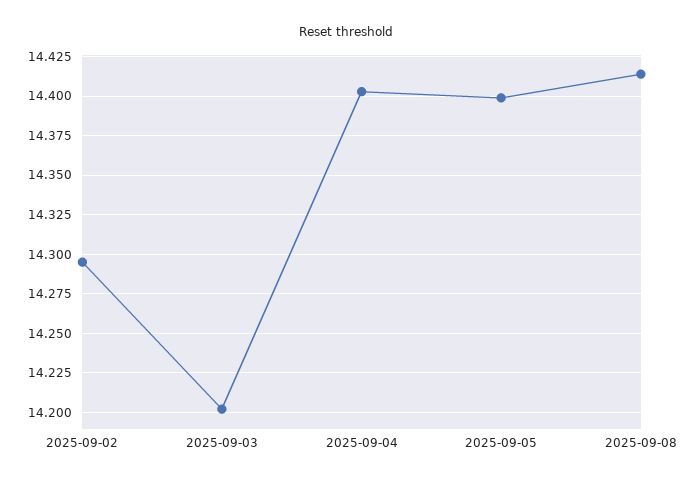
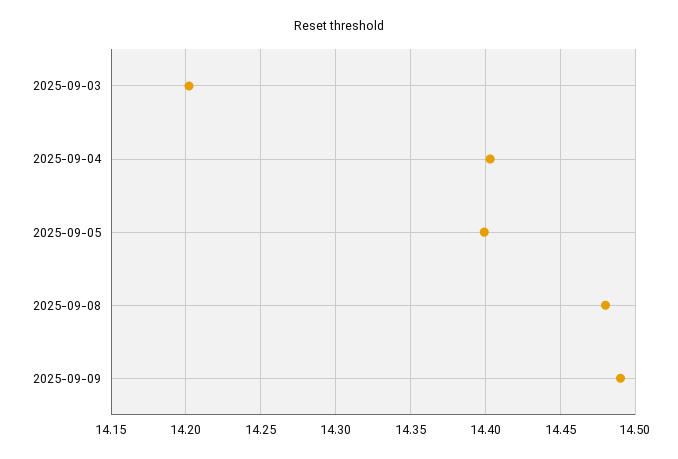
2025-09-02: 14.295 -> none
2025-09-08: 14.415 -> 14.48
2025-09-09: none -> 14.49

